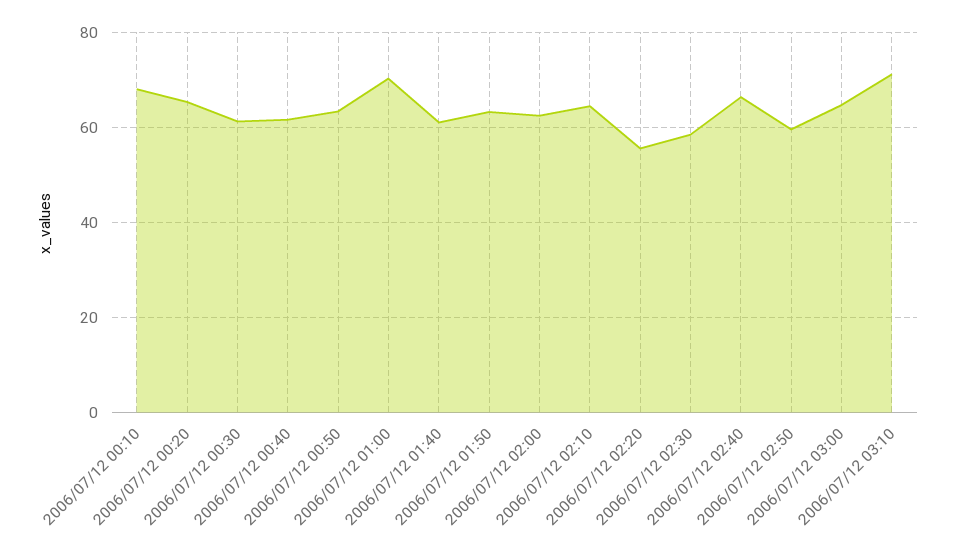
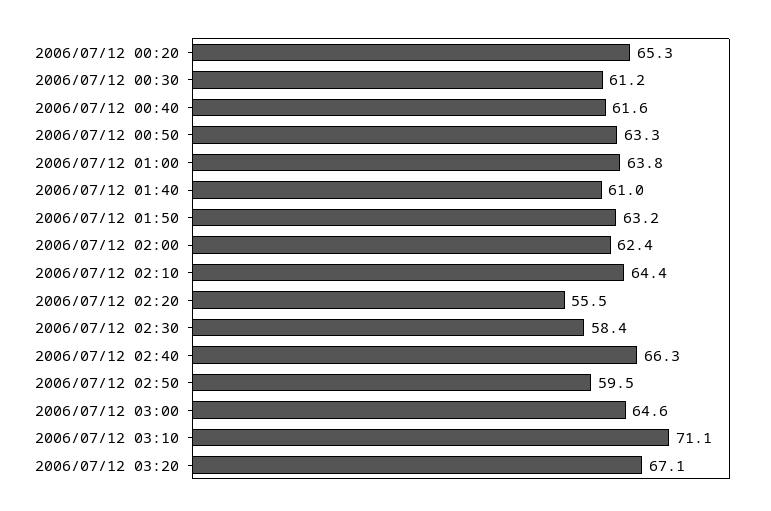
2006/07/12 00:10: 68 -> none
2006/07/12 01:00: 70 -> 63.8
2006/07/12 03:20: none -> 67.1

